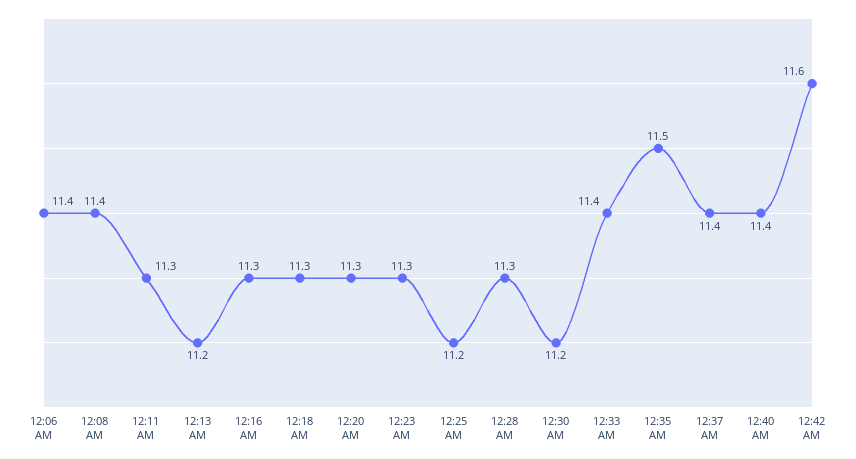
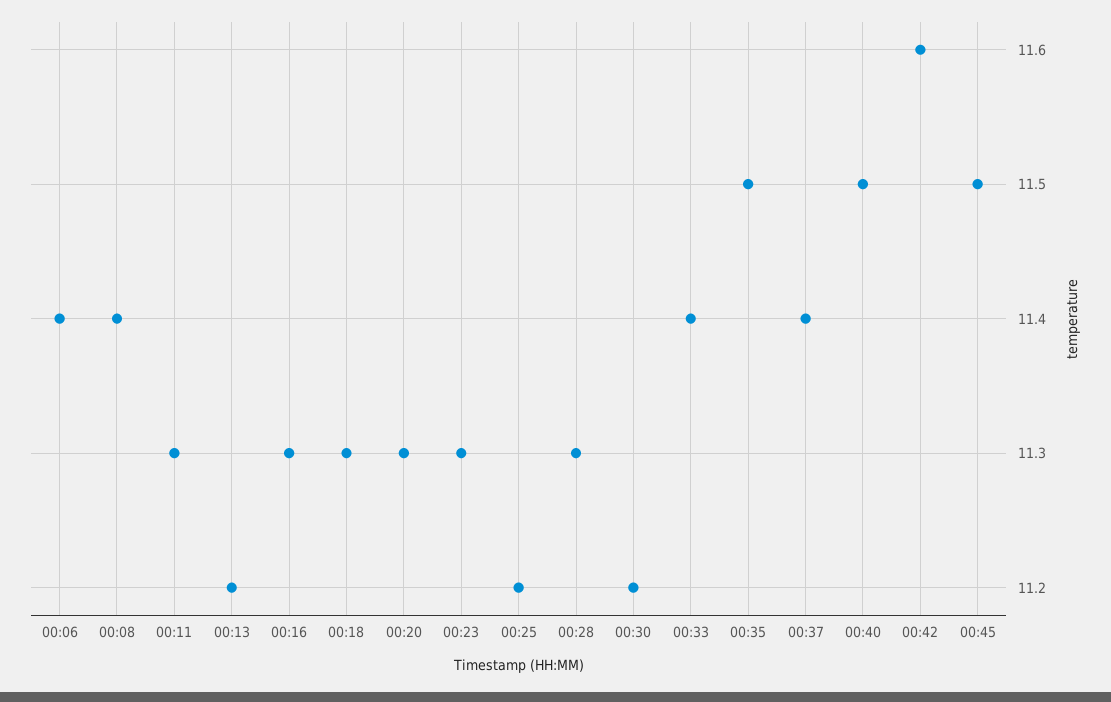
12:40 AM: 11.4 -> 11.5
00:45: none -> 11.5

